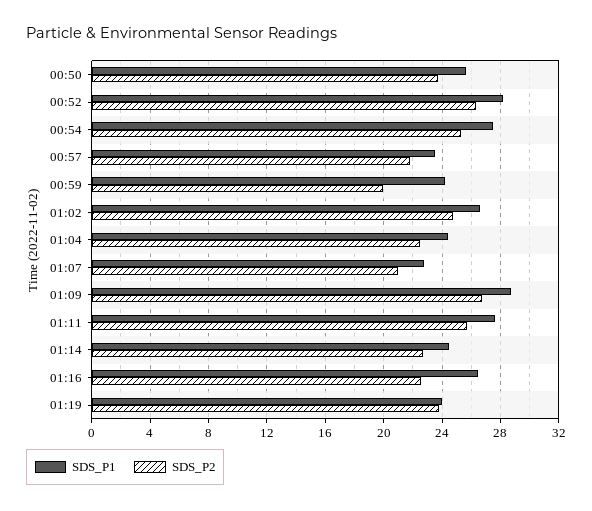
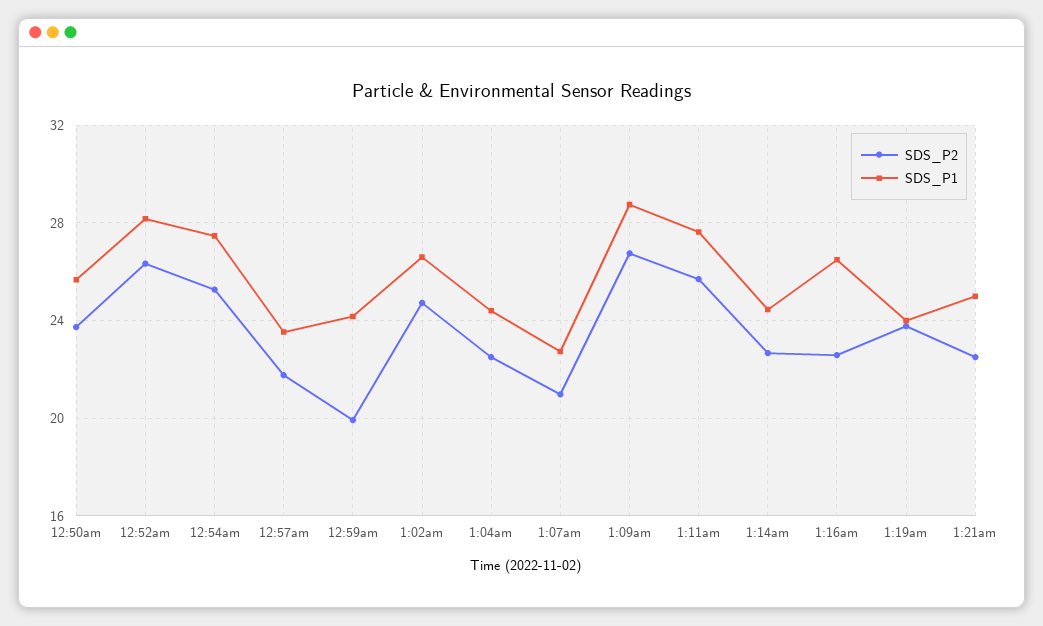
SDS_P2, 1:21am: none -> 22.5
SDS_P1, 1:21am: none -> 25

